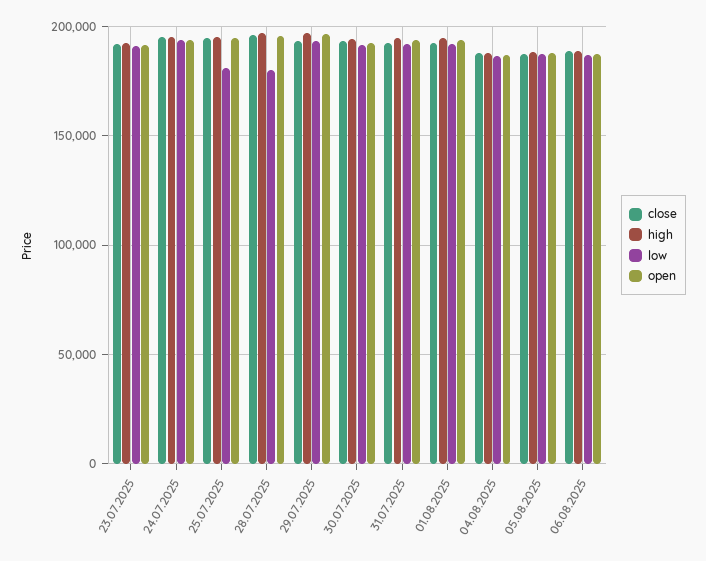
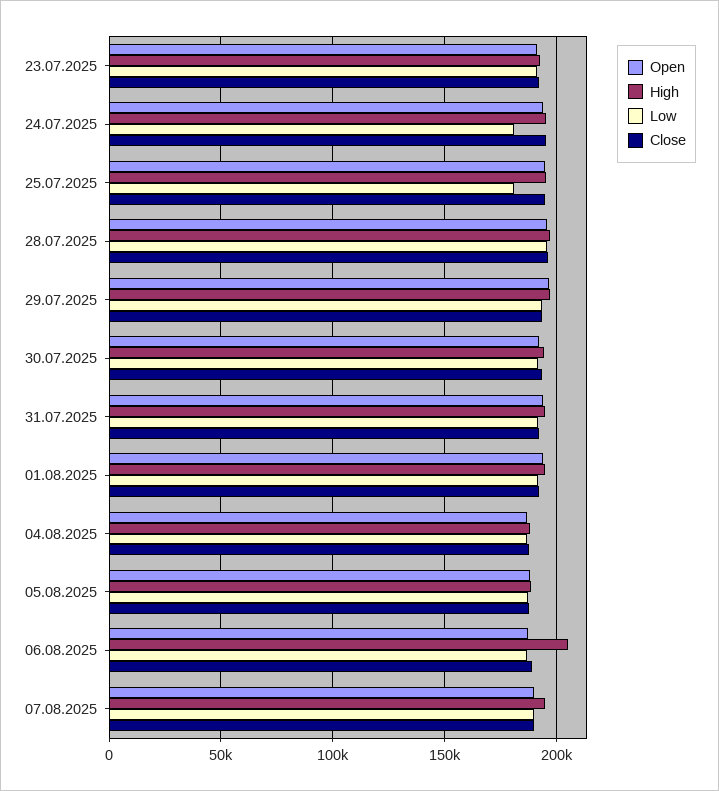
low, 24.07.2025: 195000 -> 180000
low, 28.07.2025: 180000 -> 195000
high, 06.08.2025: 190000 -> 205000
open, 07.08.2025: none -> 190000
high, 07.08.2025: none -> 195000
low, 07.08.2025: none -> 190000
close, 07.08.2025: none -> 190000

